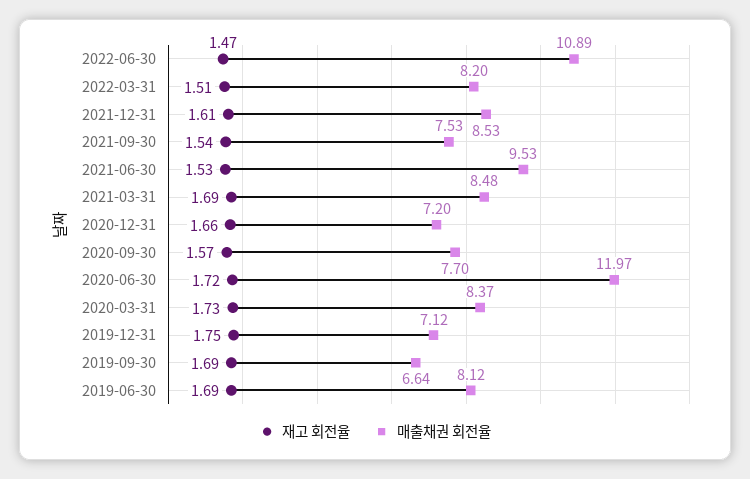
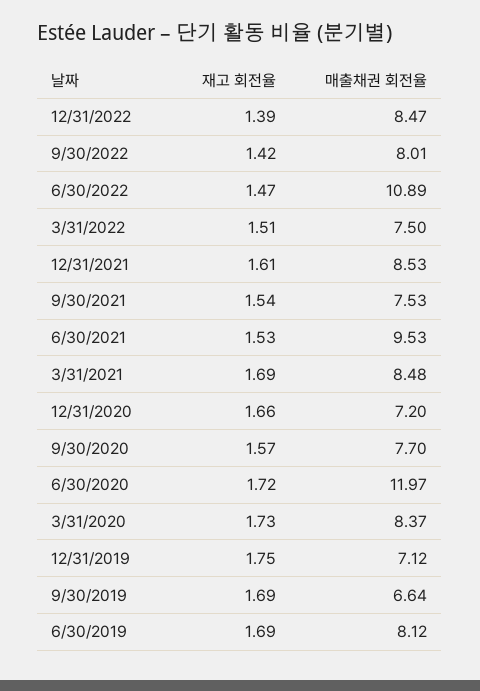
매출채권 회전율, 2022-03-31: 8.2 -> 7.5
재고 회전율, 12/31/2022: none -> 1.39
매출채권 회전율, 12/31/2022: none -> 8.47
재고 회전율, 9/30/2022: none -> 1.42
매출채권 회전율, 9/30/2022: none -> 8.01

